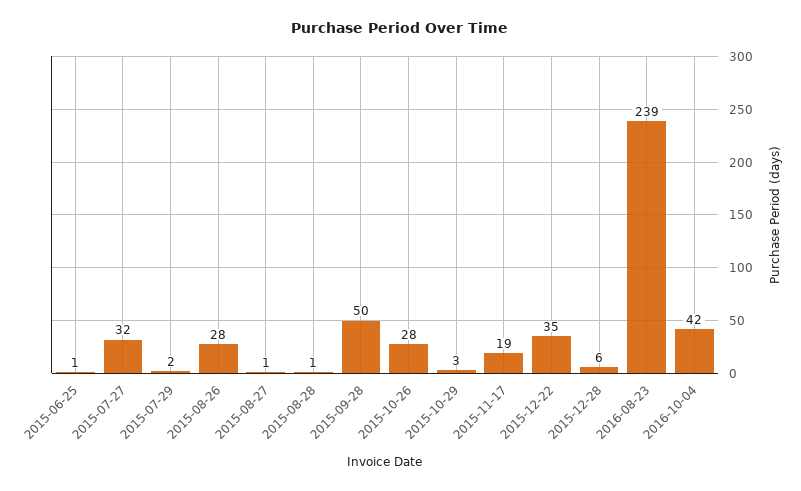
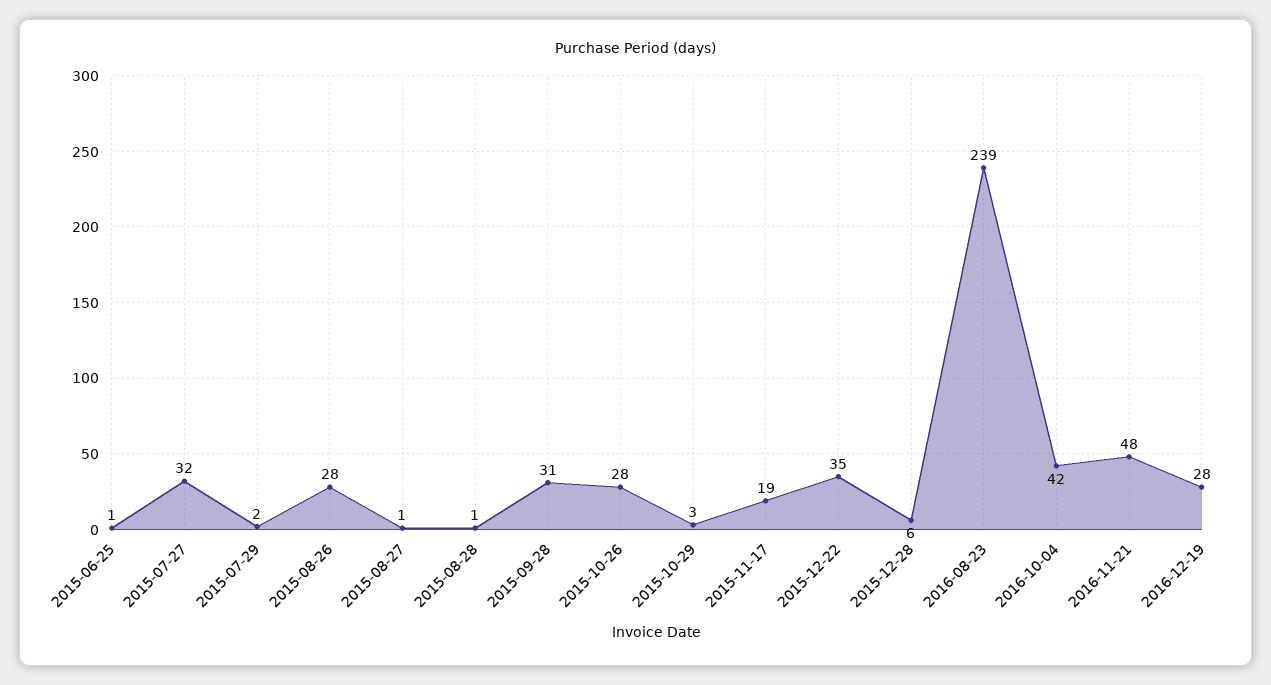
2015-09-28: 50 -> 31
2016-11-21: none -> 48
2016-12-19: none -> 28

